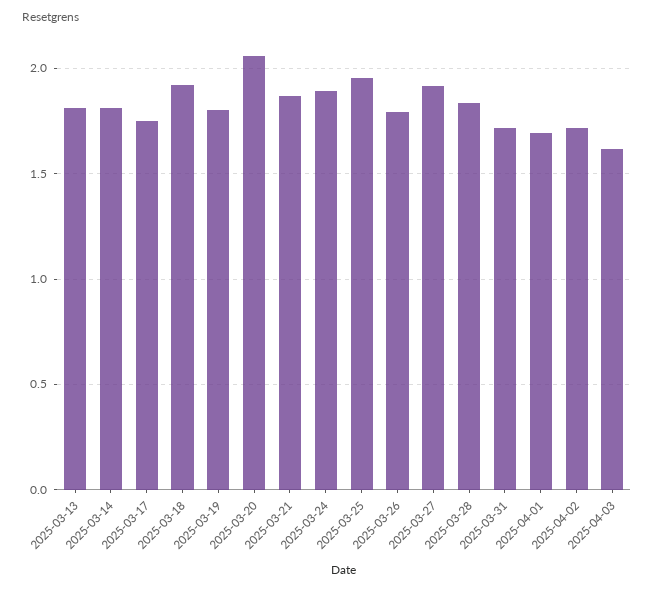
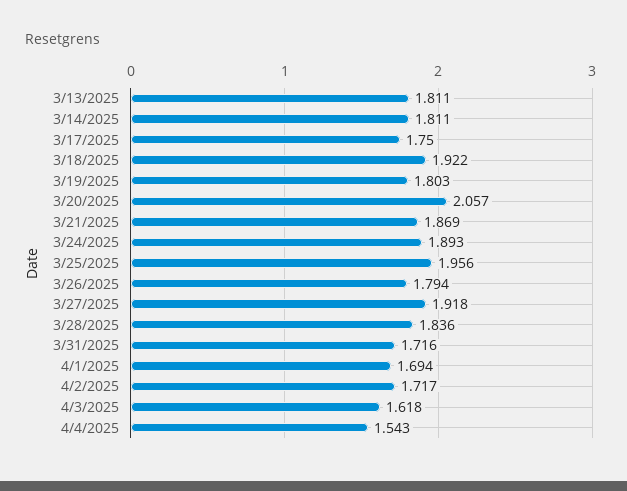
4/4/2025: none -> 1.543

